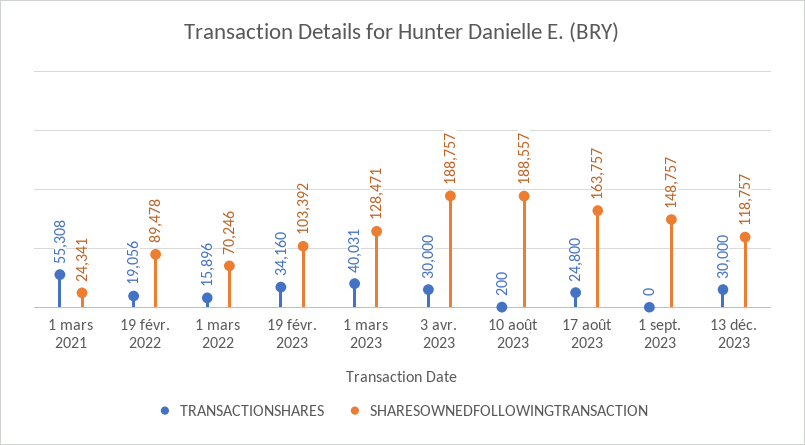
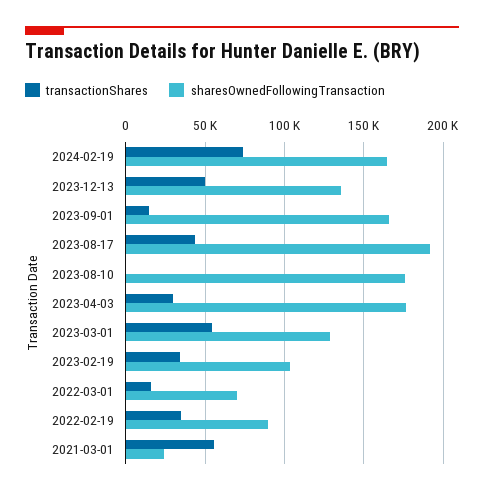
TRANSACTIONSHARES, 19 févr. 2022: 19056 -> 35000
TRANSACTIONSHARES, 1 mars 2023: 40031 -> 55000
SHARESOWNEDFOLLOWINGTRANSACTION, 3 avr. 2023: 188757 -> 175000
SHARESOWNEDFOLLOWINGTRANSACTION, 10 août 2023: 188557 -> 175000
TRANSACTIONSHARES, 17 août 2023: 24800 -> 45000
SHARESOWNEDFOLLOWINGTRANSACTION, 17 août 2023: 163757 -> 190000
TRANSACTIONSHARES, 1 sept. 2023: 0 -> 15000
SHARESOWNEDFOLLOWINGTRANSACTION, 1 sept. 2023: 148757 -> 165000
TRANSACTIONSHARES, 13 déc. 2023: 30000 -> 50000
SHARESOWNEDFOLLOWINGTRANSACTION, 13 déc. 2023: 118757 -> 135000
TRANSACTIONSHARES, 2024-02-19: none -> 75000
SHARESOWNEDFOLLOWINGTRANSACTION, 2024-02-19: none -> 165000

